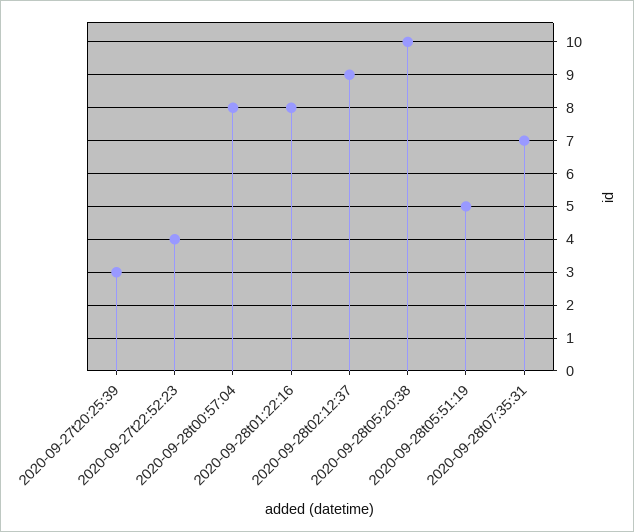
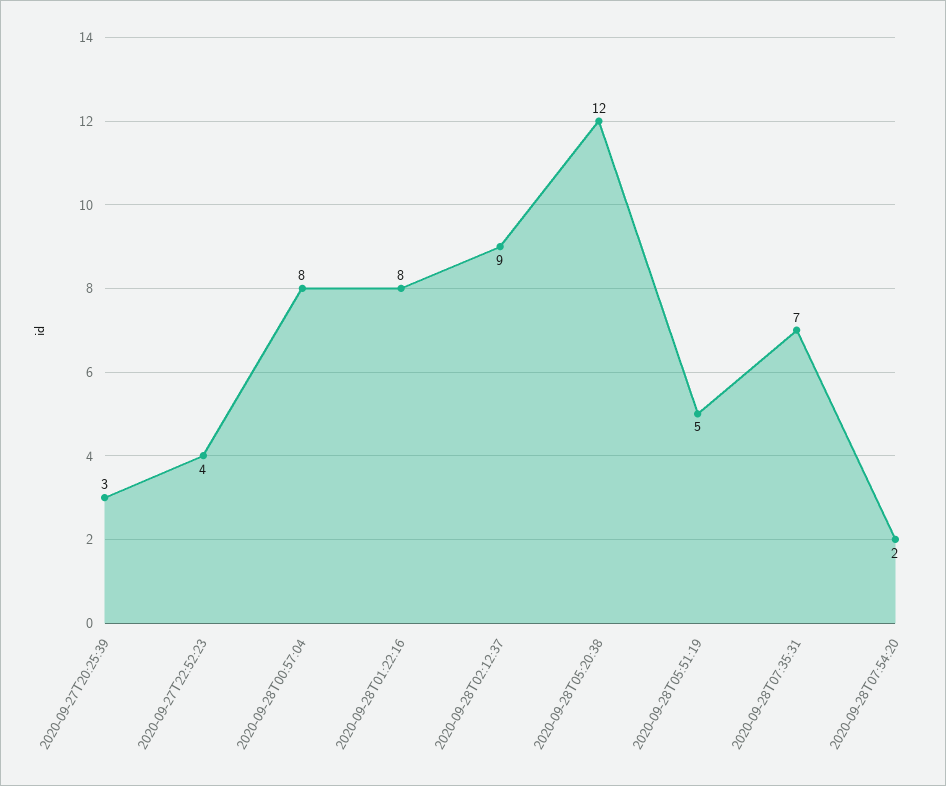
2020-09-28t05:20:38: 10 -> 12
2020-09-28T07:54:20: none -> 2

